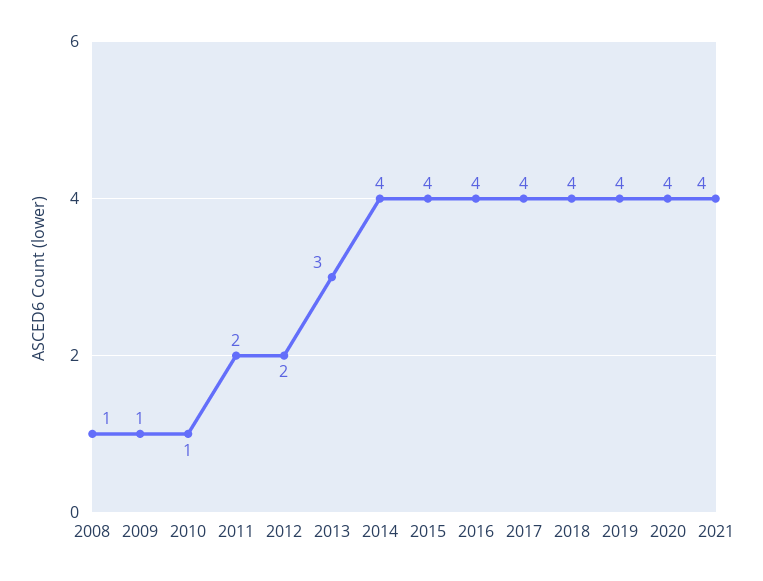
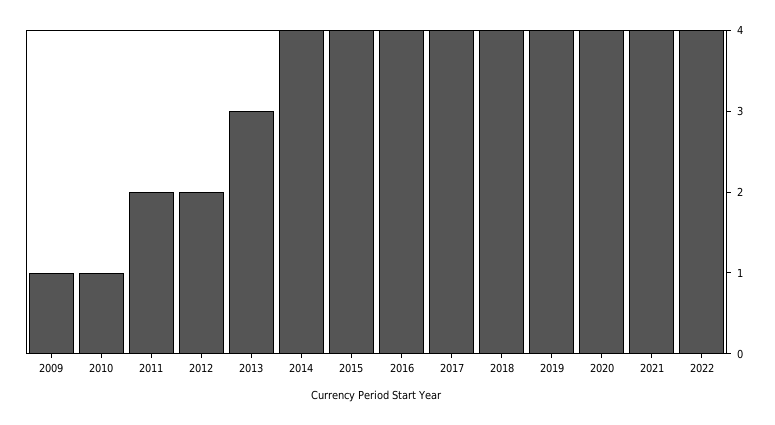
2008: 1 -> none
2022: none -> 4

